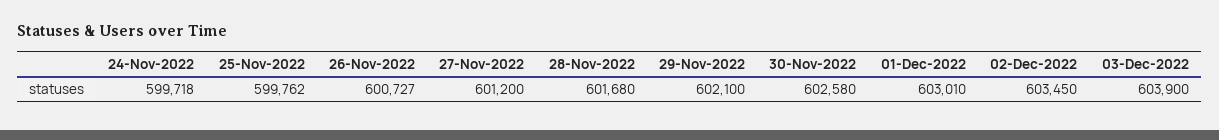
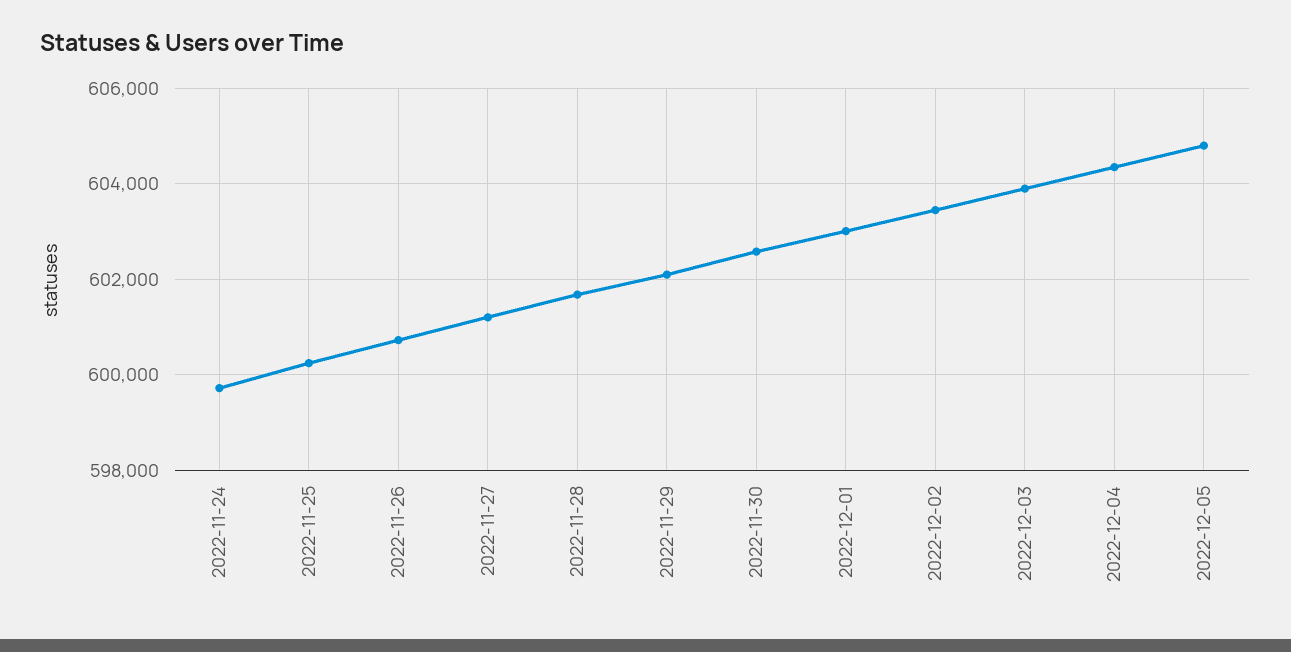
25-Nov-2022: 599762 -> 600200
2022-12-04: none -> 604400
2022-12-05: none -> 604800

